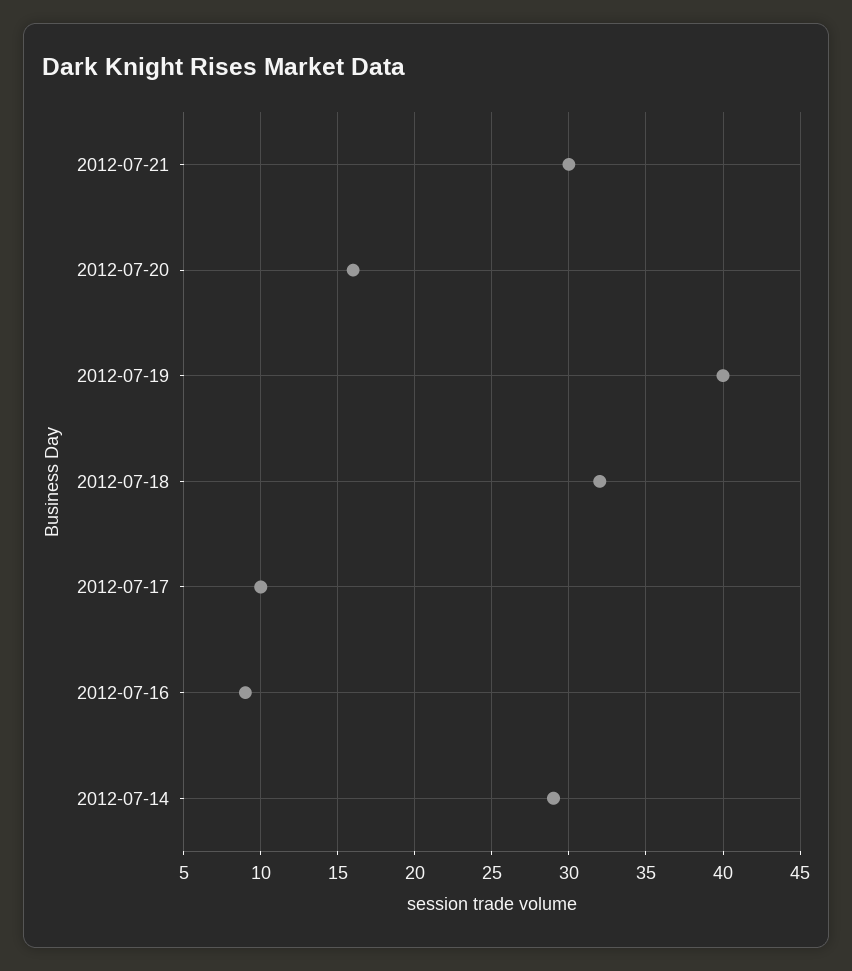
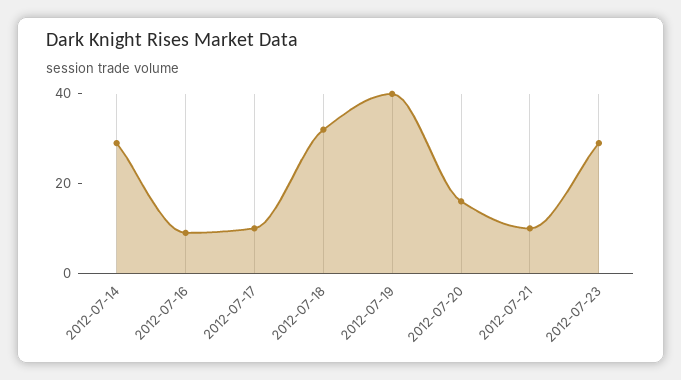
2012-07-21: 30 -> 10
2012-07-23: none -> 30

